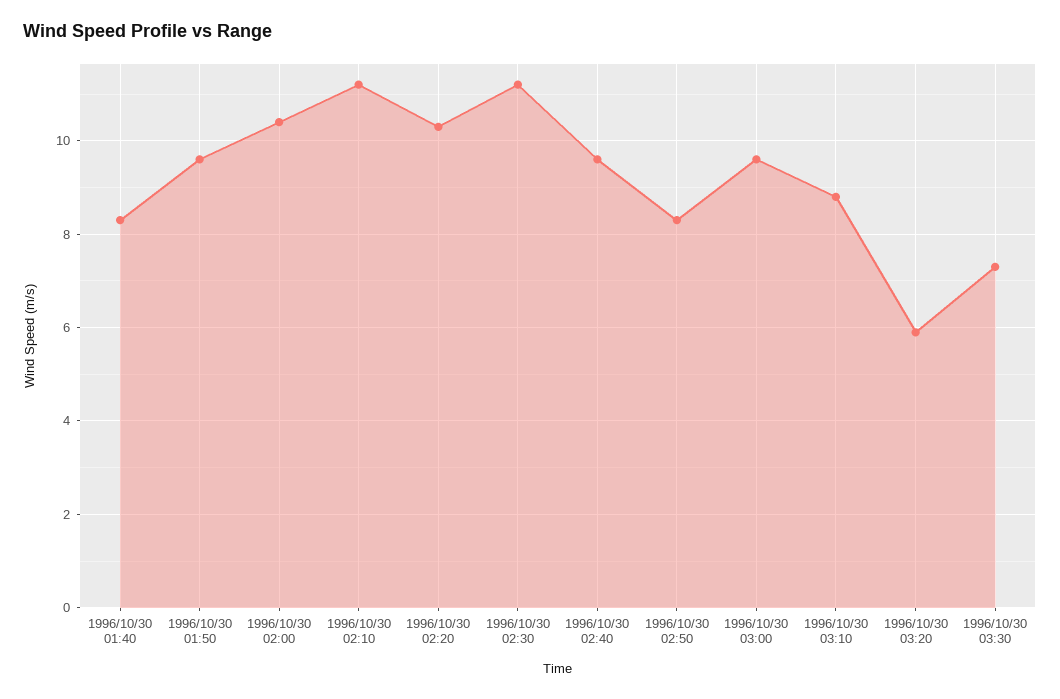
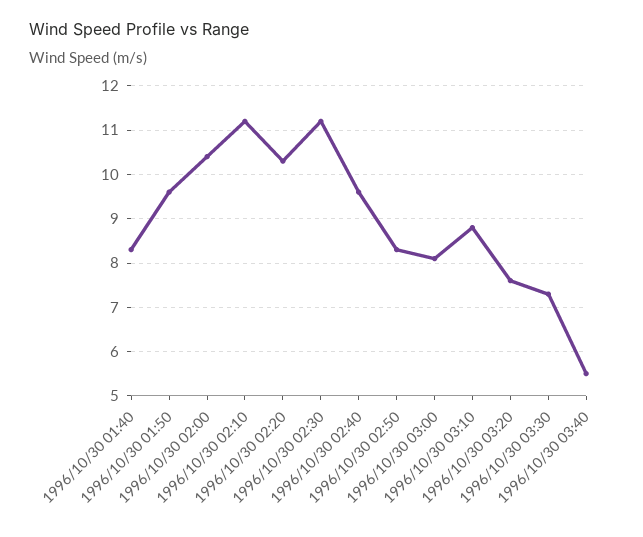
1996/10/30 03:00: 9.5 -> 8
1996/10/30 03:20: 6 -> 7.5
1996/10/30 03:40: none -> 5.5

